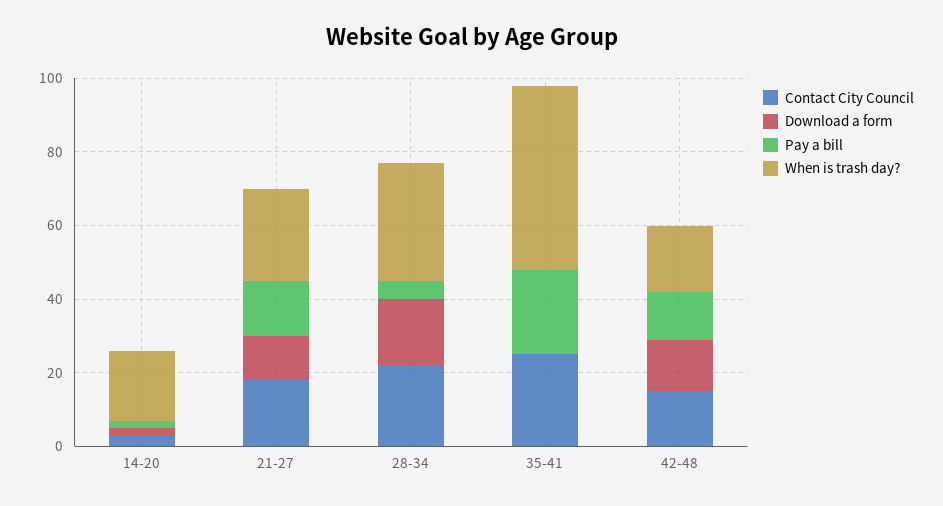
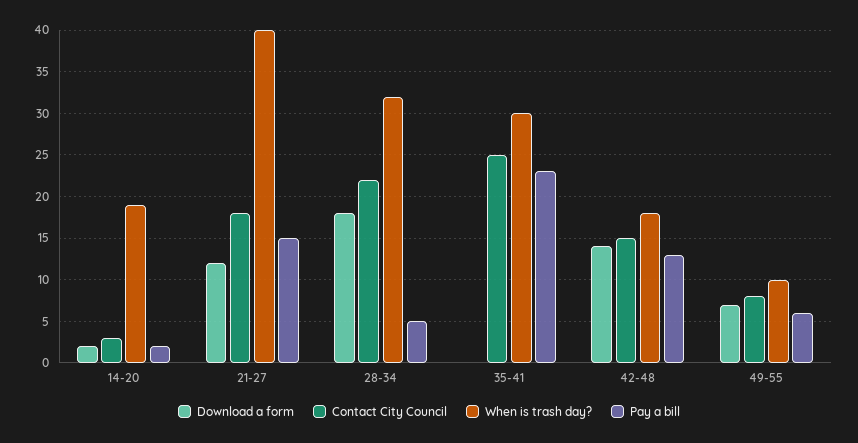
When is trash day?, 21-27: 25 -> 40
When is trash day?, 35-41: 50 -> 30
Download a form, 49-55: none -> 7
Contact City Council, 49-55: none -> 8
When is trash day?, 49-55: none -> 10
Pay a bill, 49-55: none -> 6

